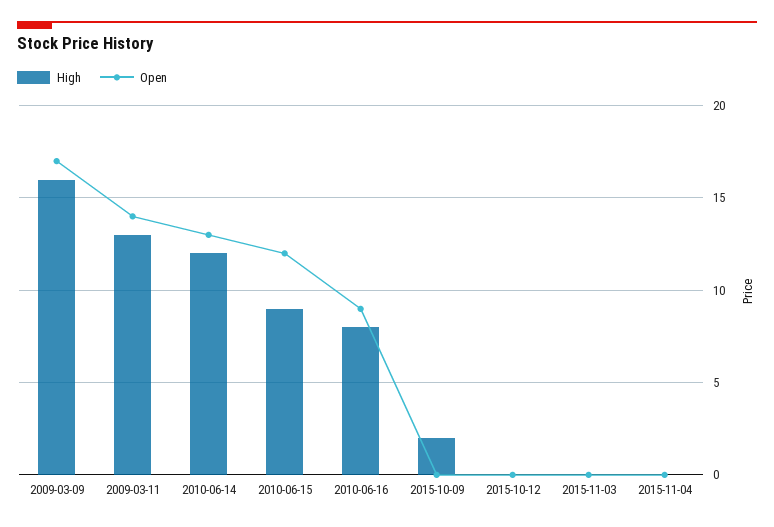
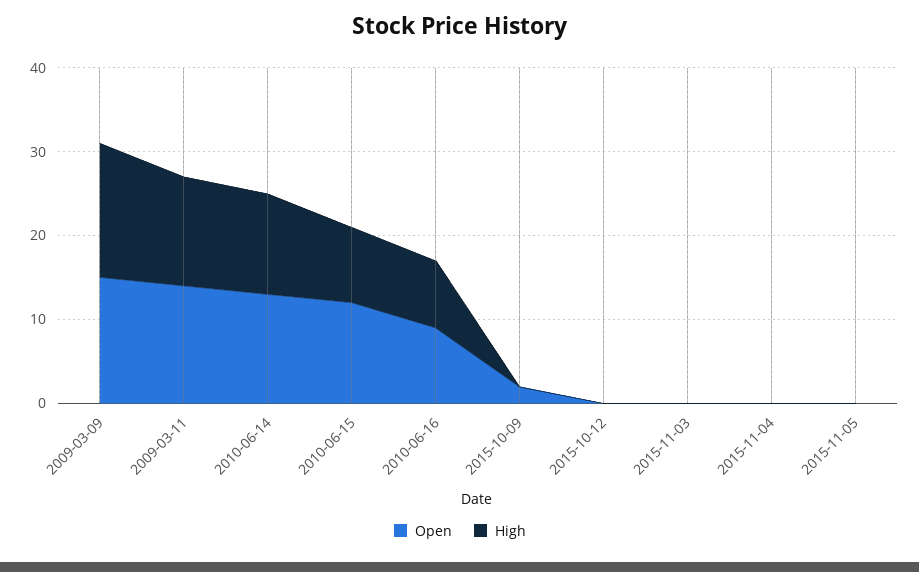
Open, 2009-03-09: 17 -> 15
High, 2015-10-09: 2 -> 0
Open, 2015-10-09: 0 -> 2
Open, 2015-11-05: none -> 0
High, 2015-11-05: none -> 0

